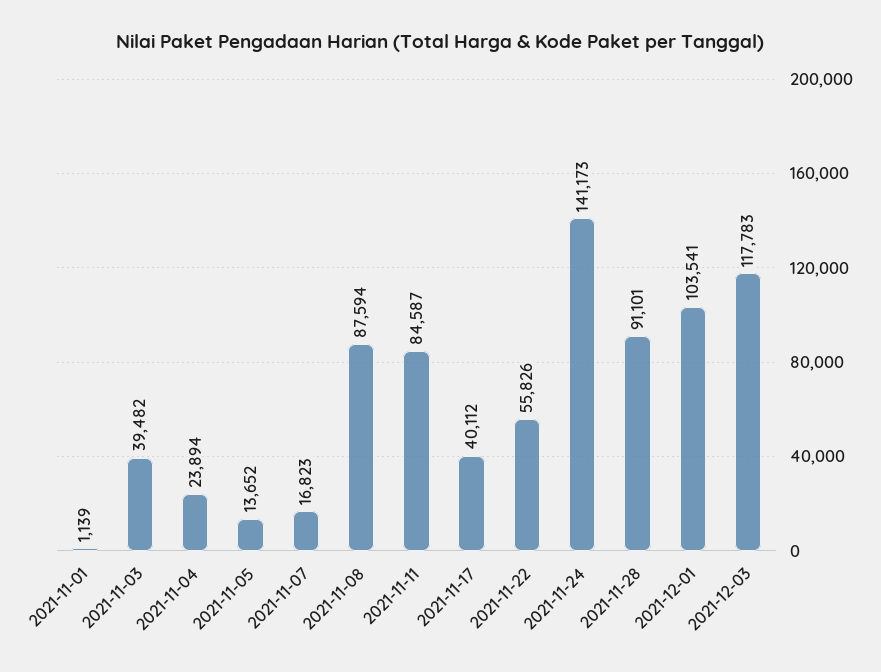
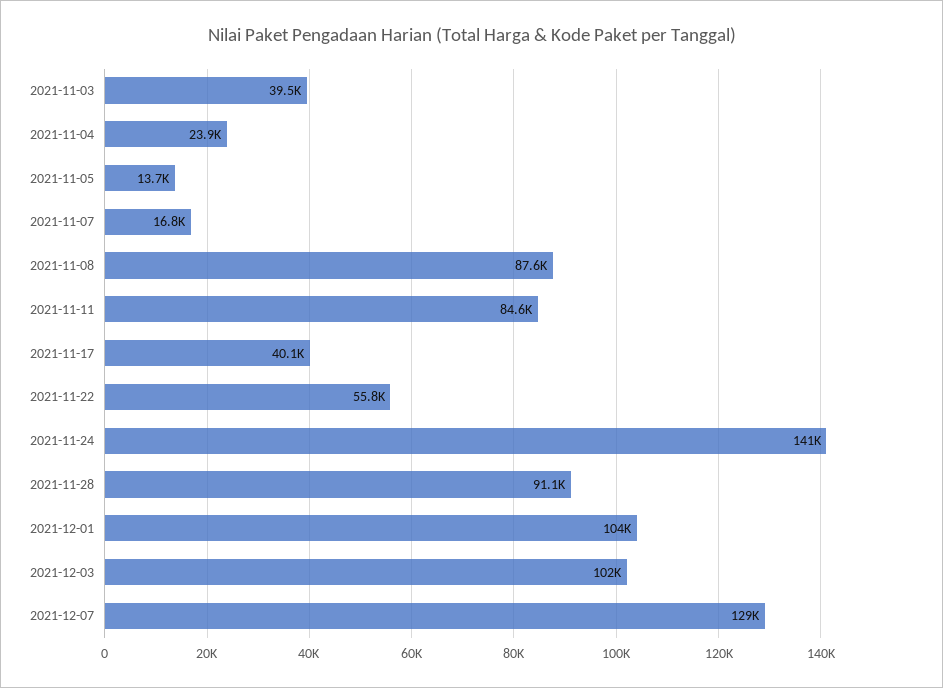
2021-11-01: 1139 -> none
2021-12-03: 117783 -> 102000
2021-12-07: none -> 129000

